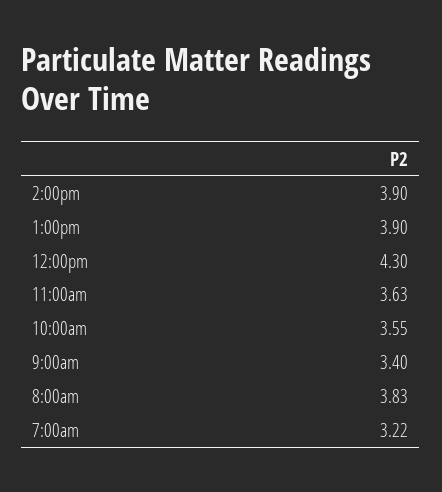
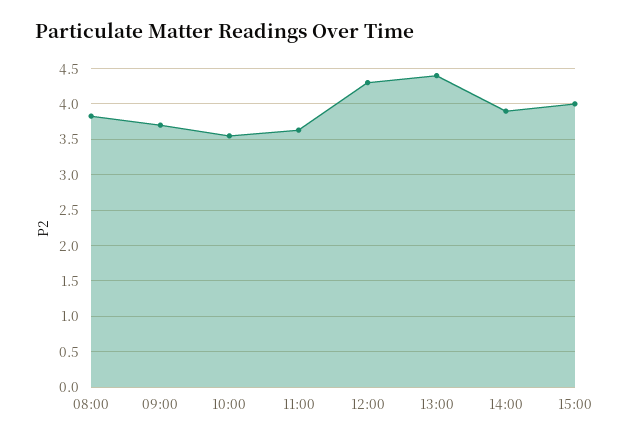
1:00pm: 3.9 -> 4.4
9:00am: 3.4 -> 3.7
7:00am: 3.22 -> none
15:00: none -> 4

